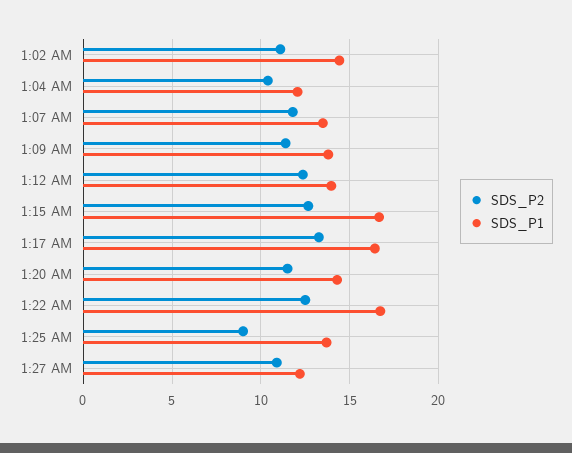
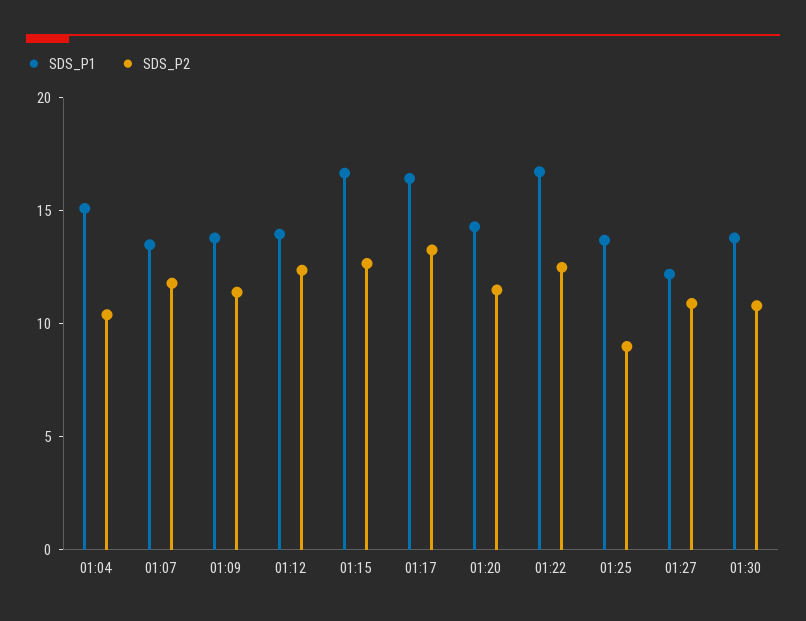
SDS_P2, 1:02 AM: 11 -> none
SDS_P1, 1:02 AM: 14.5 -> none
SDS_P1, 1:04 AM: 12 -> 15
SDS_P1, 01:30: none -> 14
SDS_P2, 01:30: none -> 11

